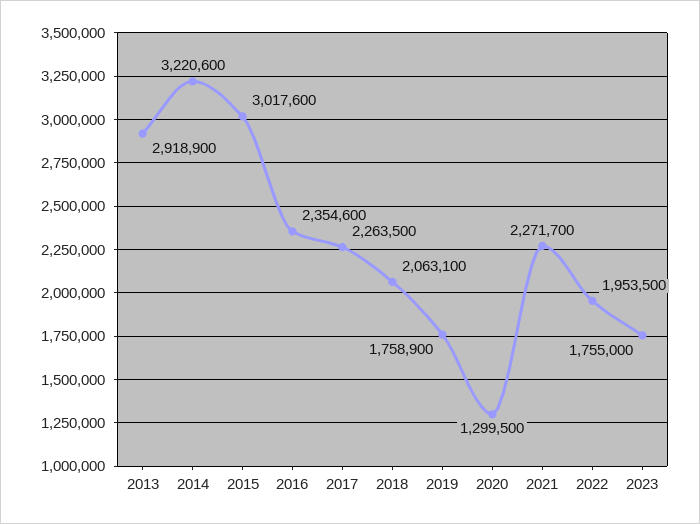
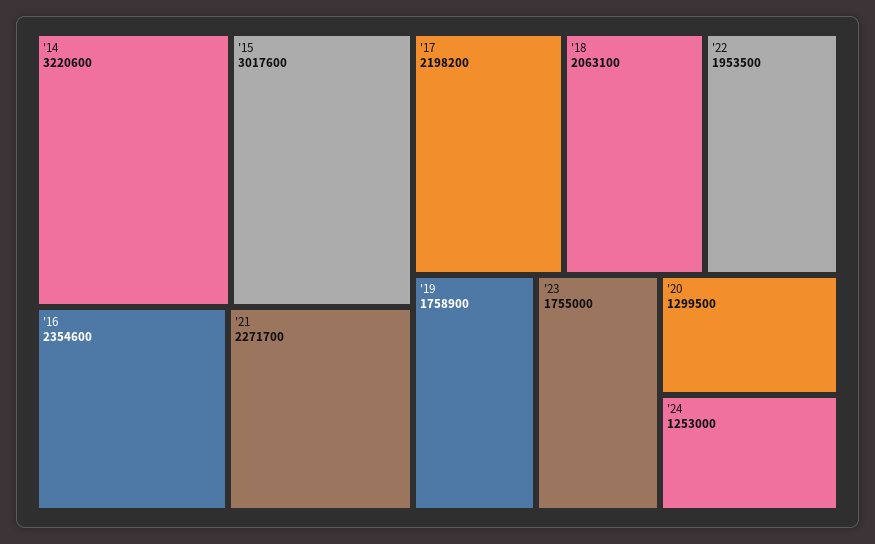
2013: 2918900 -> none
2017: 2263500 -> 2198200
'24: none -> 1253000

